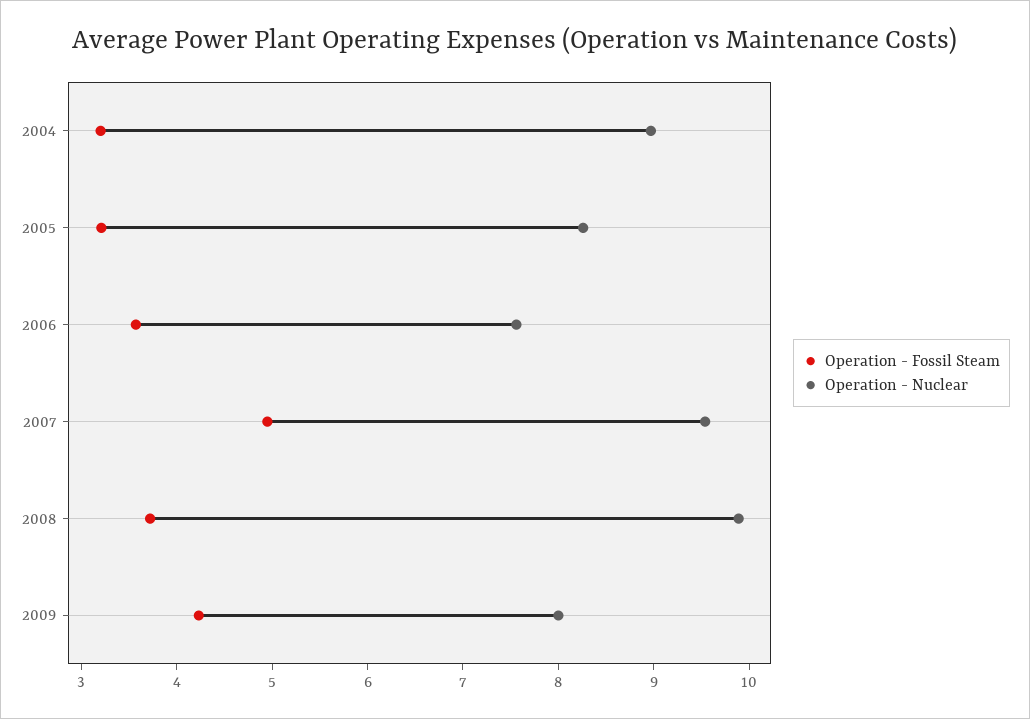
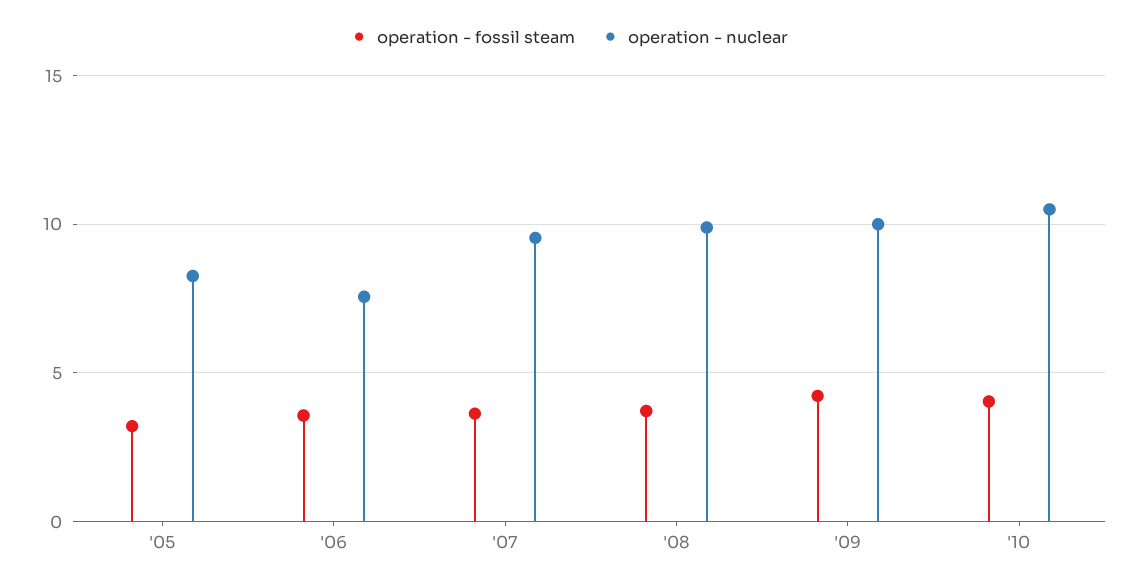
Operation - Fossil Steam, 2004: 3.2 -> none
Operation - Nuclear, 2004: 9 -> none
Operation - Fossil Steam, 2007: 5 -> 3.5
Operation - Nuclear, 2009: 8 -> 10
Operation - Fossil Steam, '10: none -> 4
Operation - Nuclear, '10: none -> 10.5

